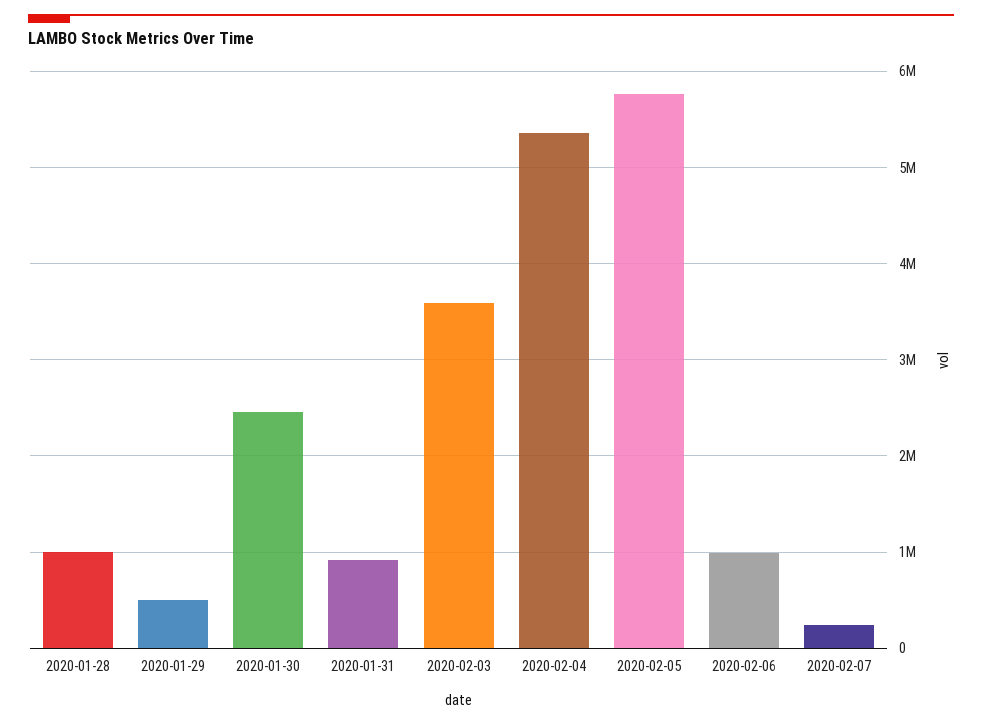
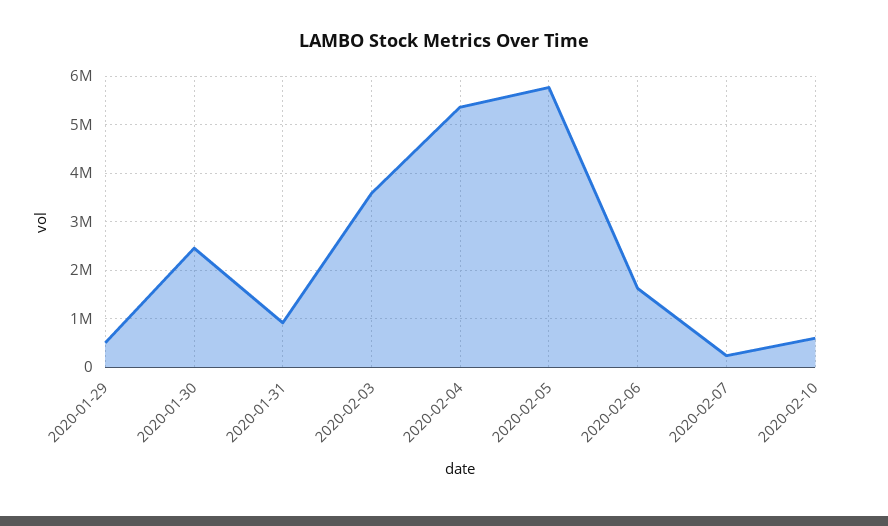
2020-01-28: 1000000 -> none
2020-02-06: 1000000 -> 1600000
2020-02-10: none -> 600000

